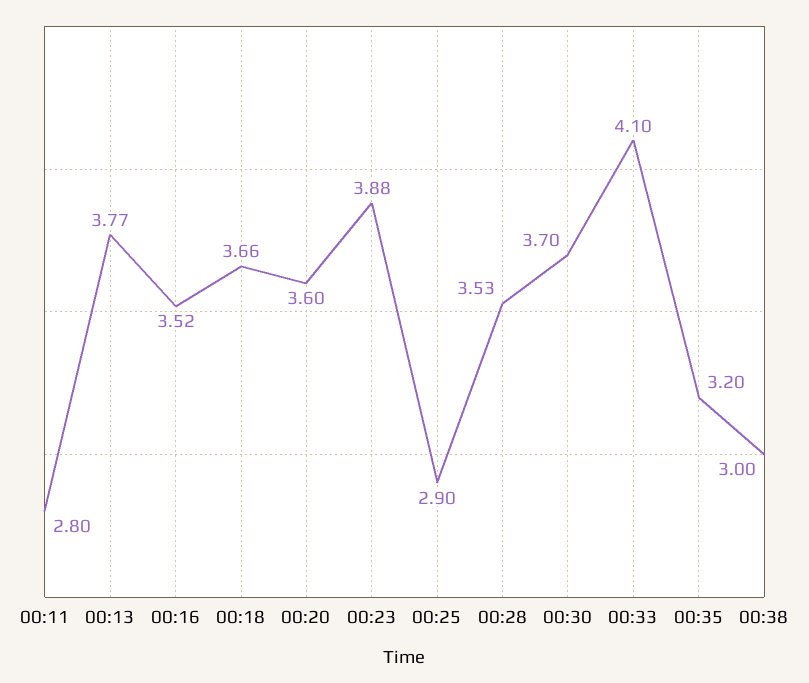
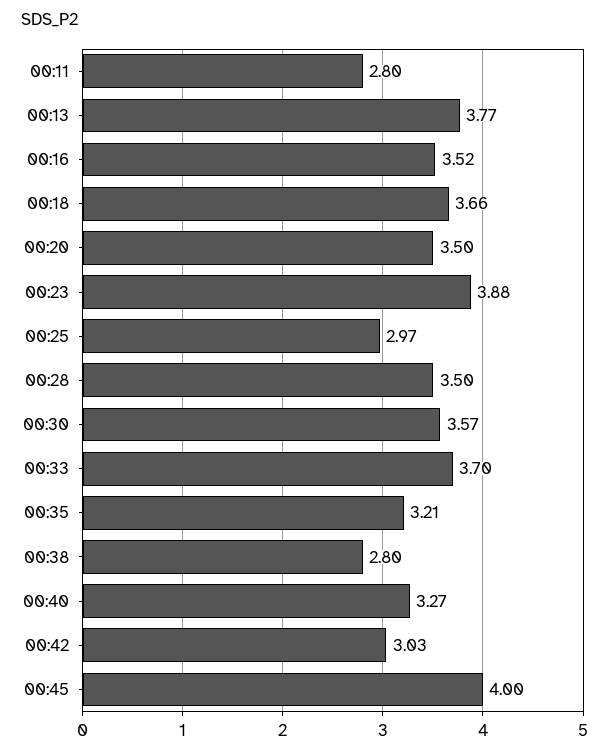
00:20: 3.6 -> 3.5
00:25: 2.9 -> 2.97
00:28: 3.53 -> 3.5
00:30: 3.7 -> 3.57
00:33: 4.1 -> 3.7
00:35: 3.2 -> 3.21
00:38: 3 -> 2.8
00:40: none -> 3.27
00:42: none -> 3.03
00:45: none -> 4

